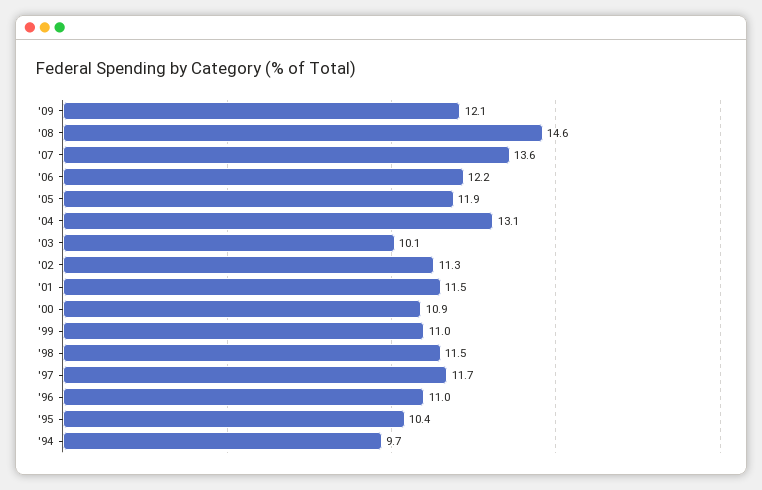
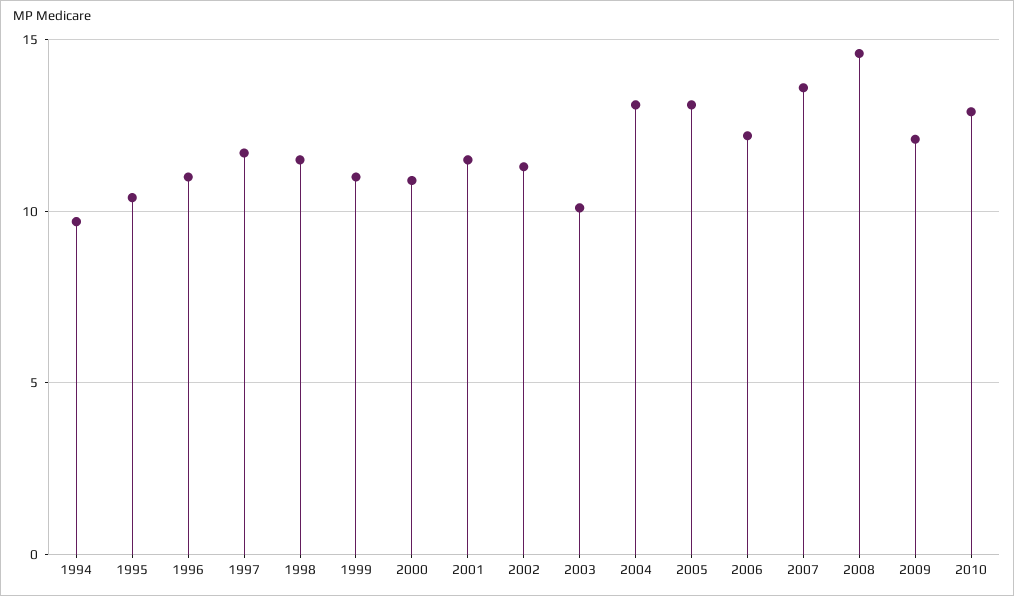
'05: 11.9 -> 13
2010: none -> 13

